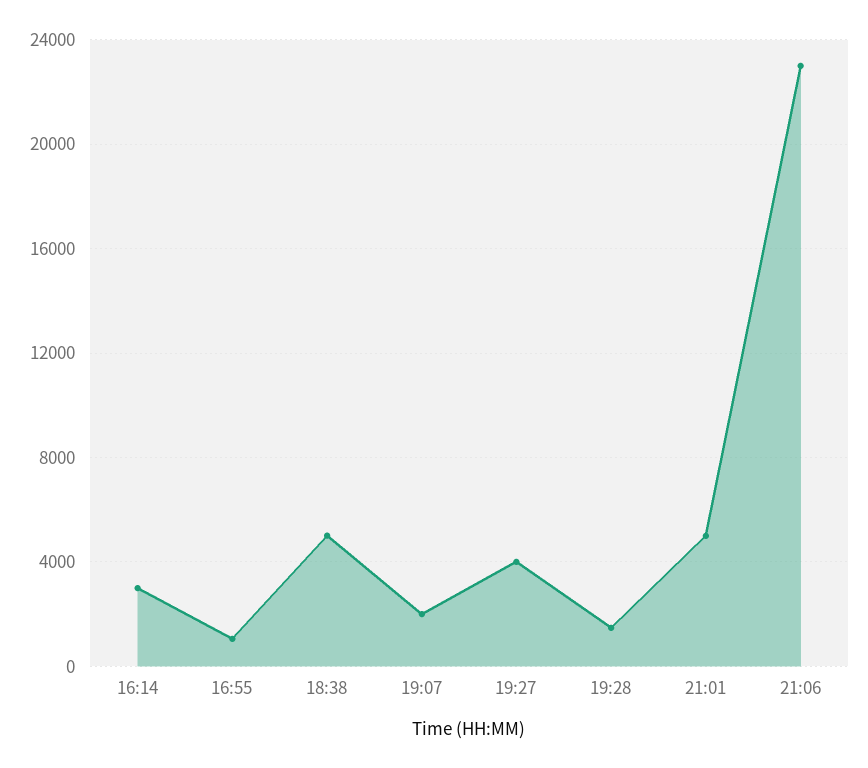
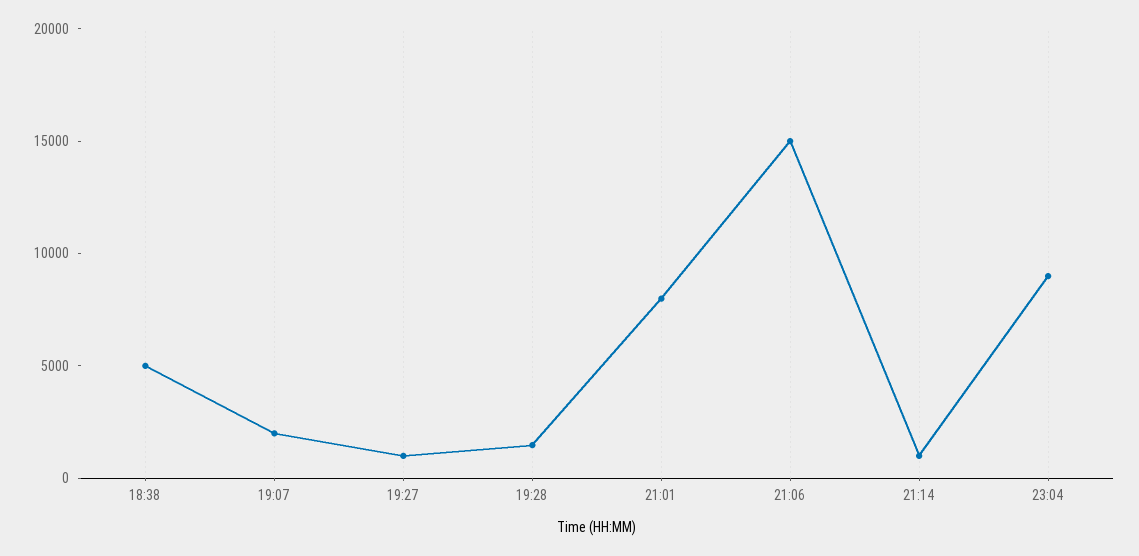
16:14: 3000 -> none
16:55: 1000 -> none
19:27: 4000 -> 1000
21:01: 5000 -> 8000
21:06: 23000 -> 15000
21:14: none -> 1000
23:04: none -> 9000

